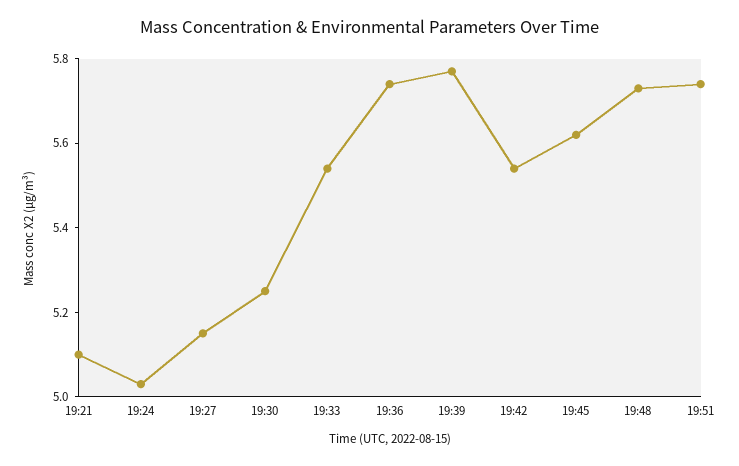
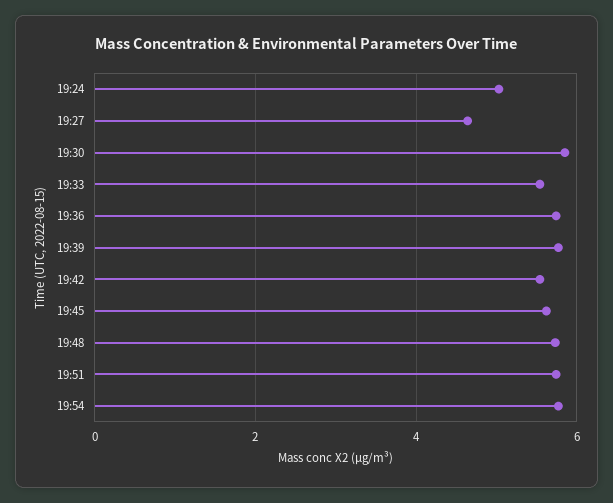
19:21: 5.1 -> none
19:27: 5.15 -> 4.6
19:30: 5.25 -> 5.8
19:54: none -> 5.8

